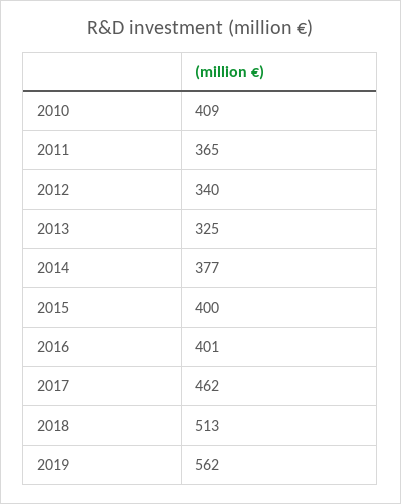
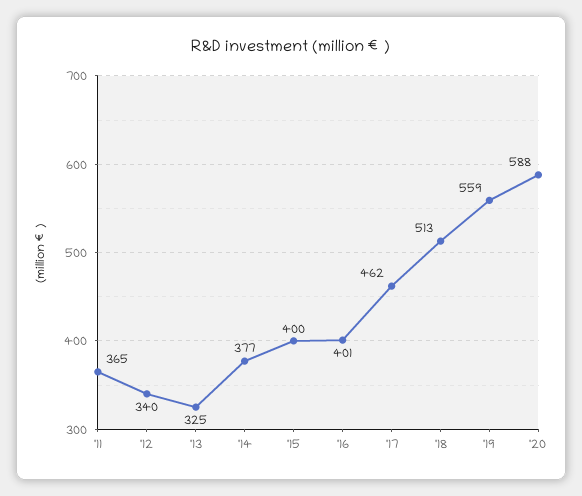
2010: 409 -> none
2019: 562 -> 559
'20: none -> 588

